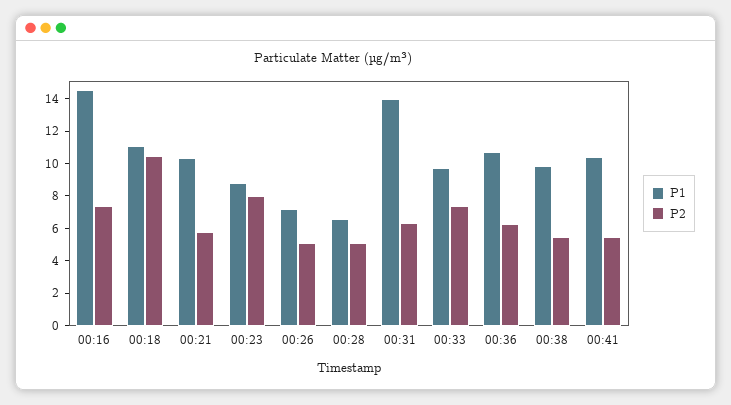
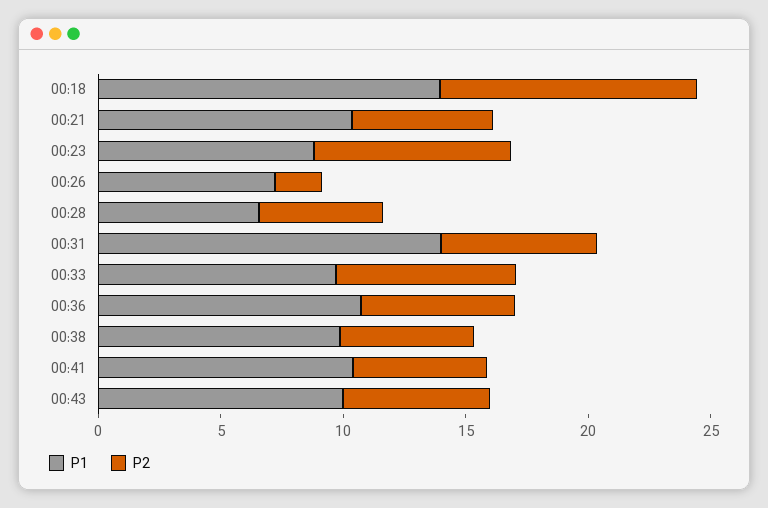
P1, 00:16: 14.5 -> none
P2, 00:16: 7.5 -> none
P1, 00:18: 11 -> 14
P2, 00:26: 5 -> 2
P1, 00:43: none -> 10
P2, 00:43: none -> 6

